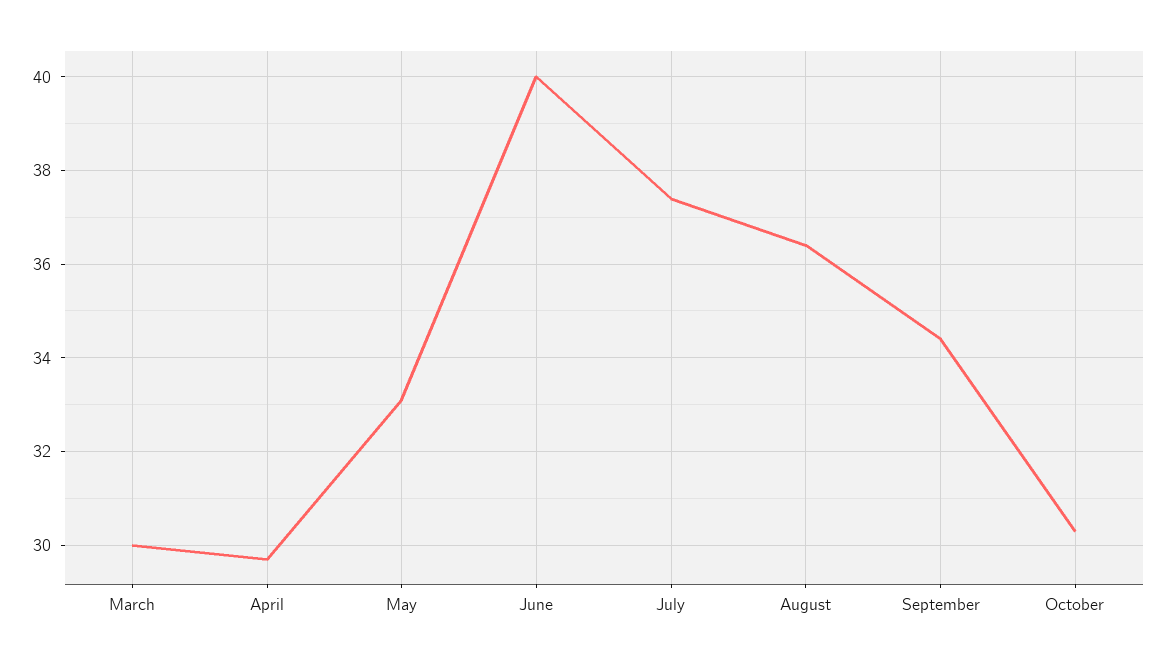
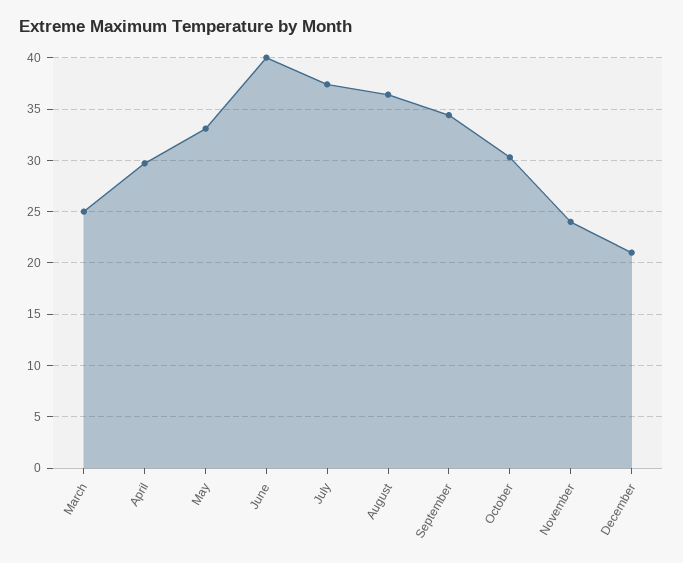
March: 30 -> 25
November: none -> 24
December: none -> 21

